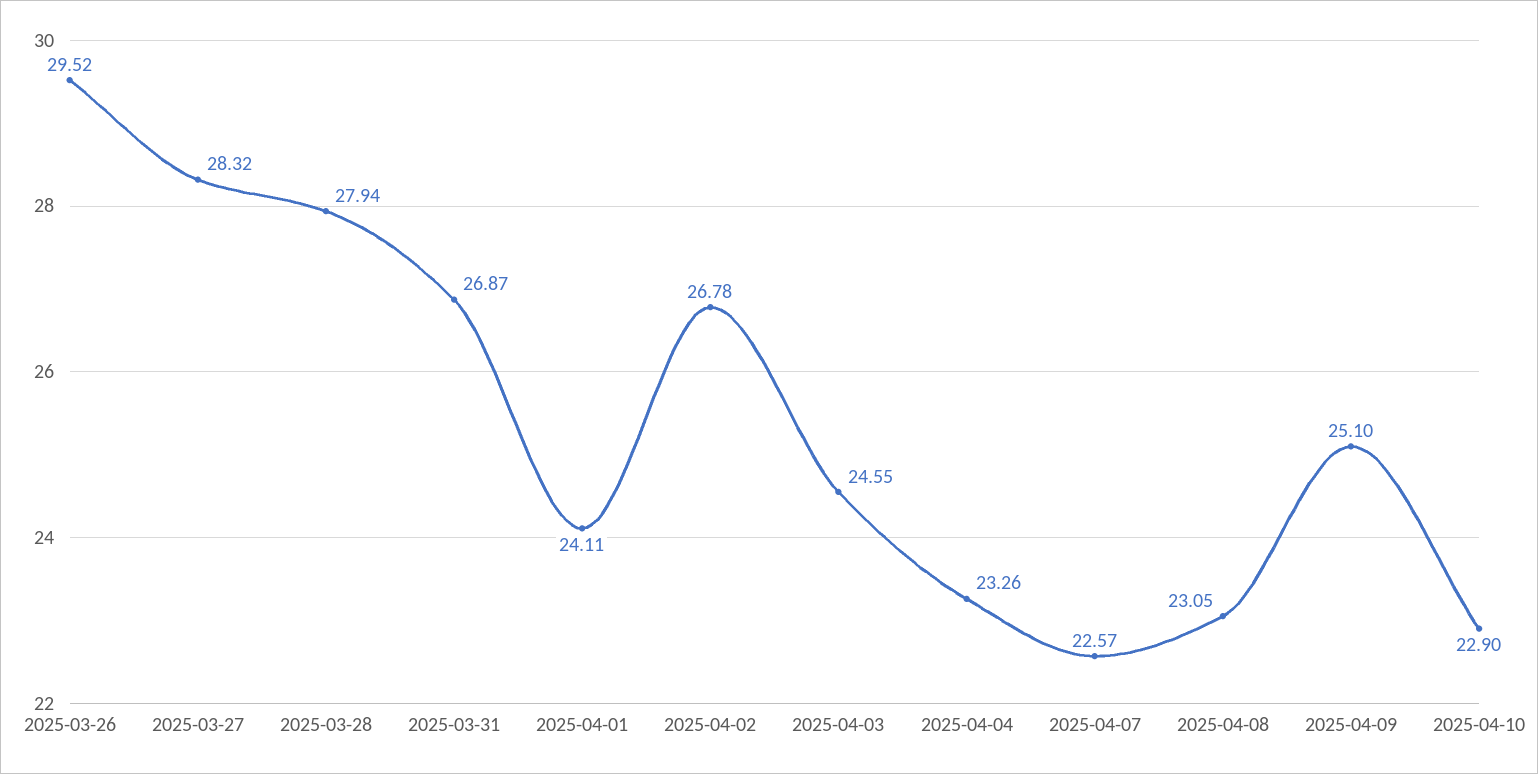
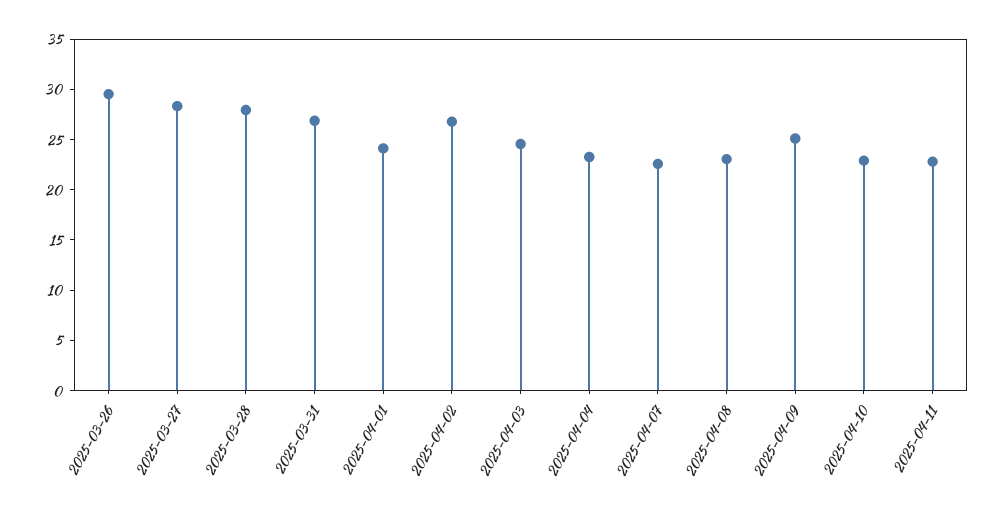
2025-04-11: none -> 23

